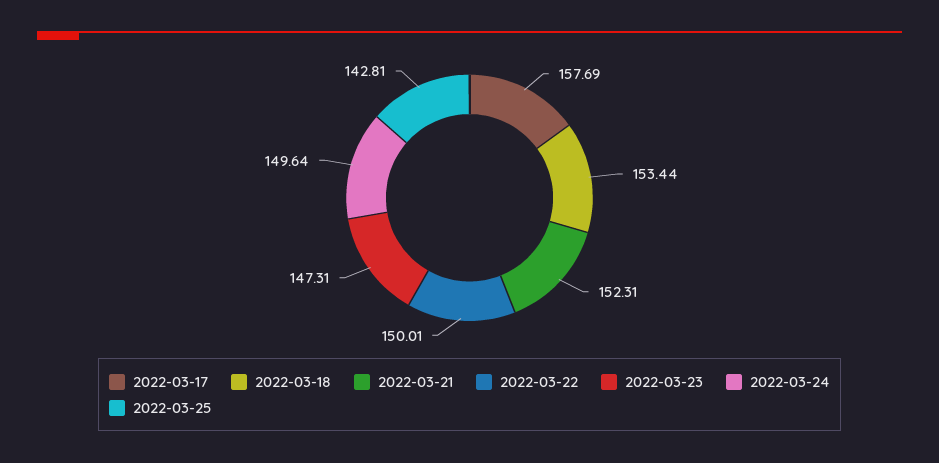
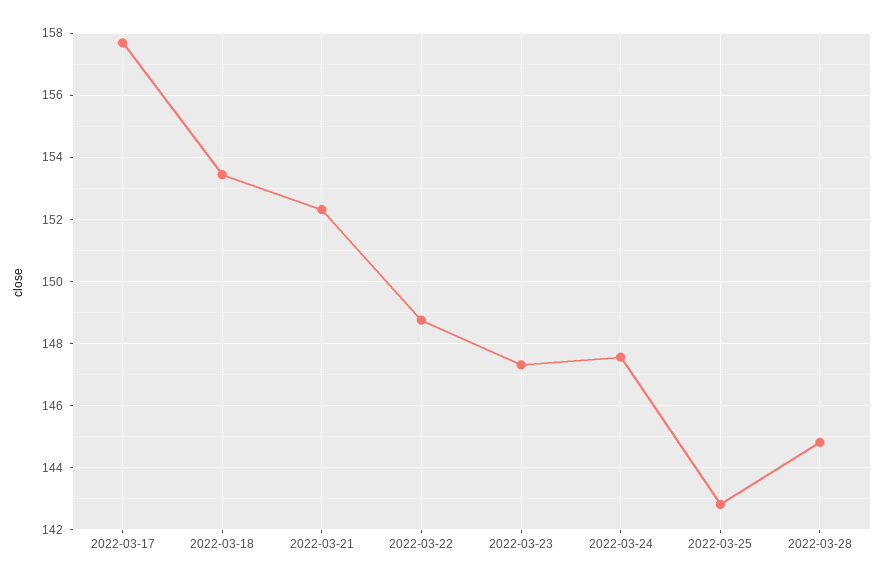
2022-03-22: 150.01 -> 148.8
2022-03-24: 149.64 -> 147.6
2022-03-28: none -> 144.8

